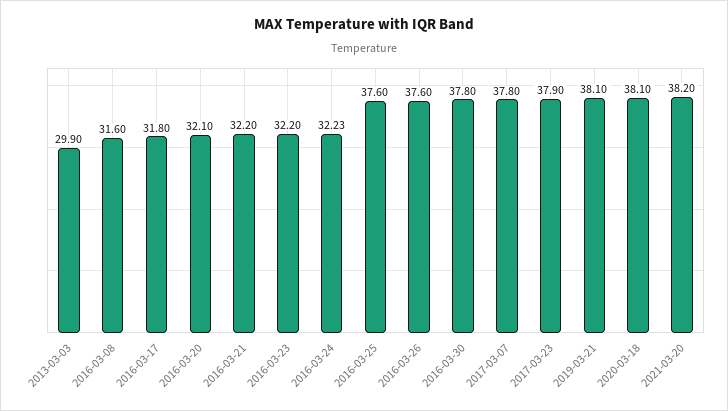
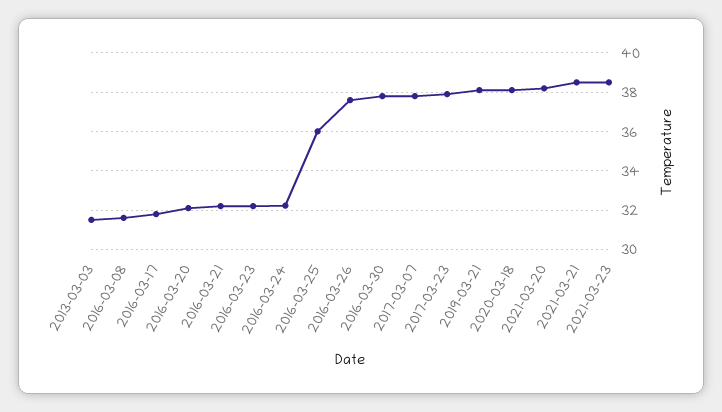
2013-03-03: 29.9 -> 31.5
2016-03-25: 37.6 -> 36
2021-03-21: none -> 38.5
2021-03-23: none -> 38.5

